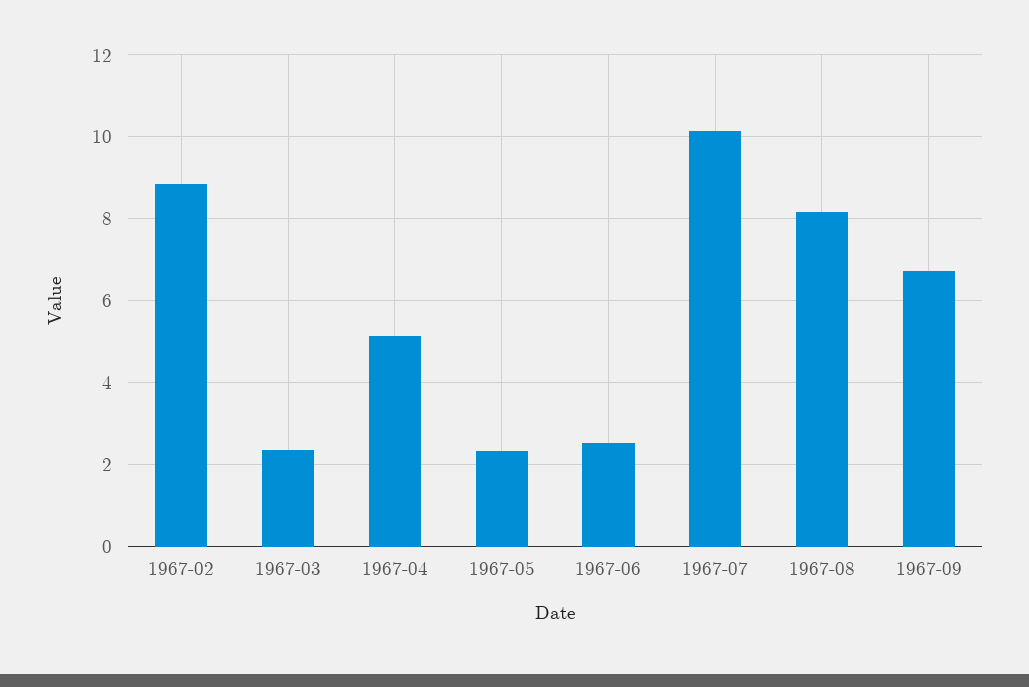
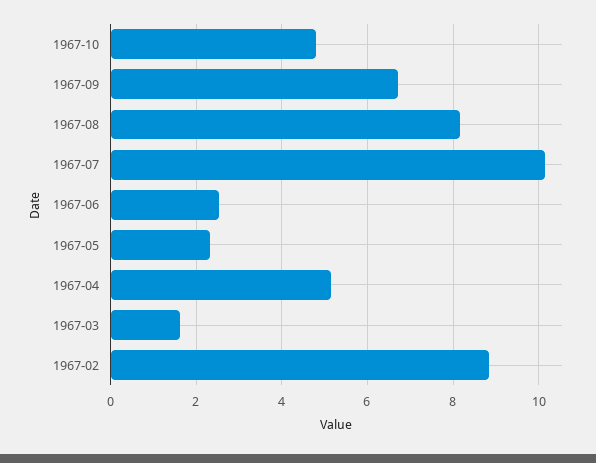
1967-03: 2.4 -> 1.6
1967-10: none -> 4.8

